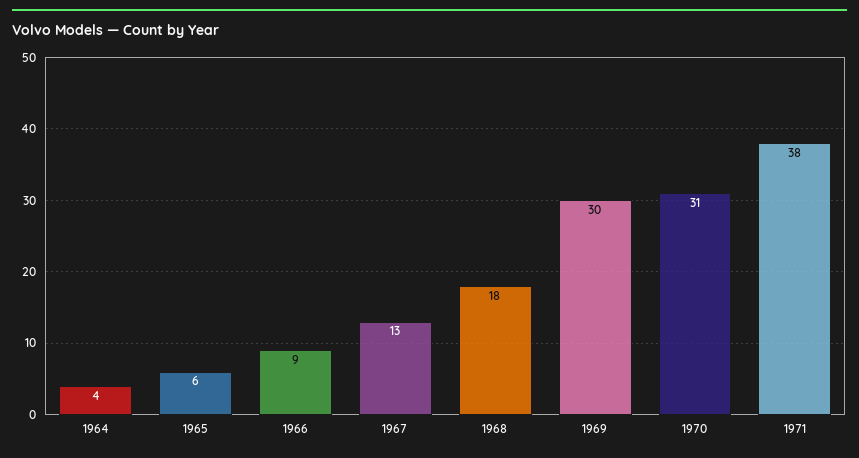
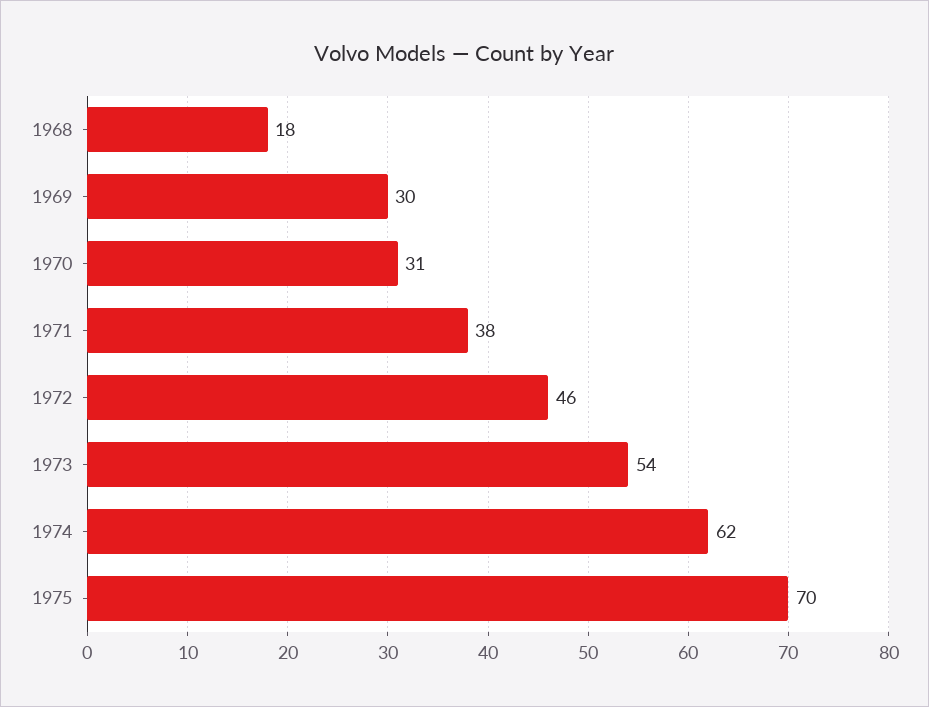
1964: 4 -> none
1965: 6 -> none
1966: 9 -> none
1967: 13 -> none
1972: none -> 46
1973: none -> 54
1974: none -> 62
1975: none -> 70

